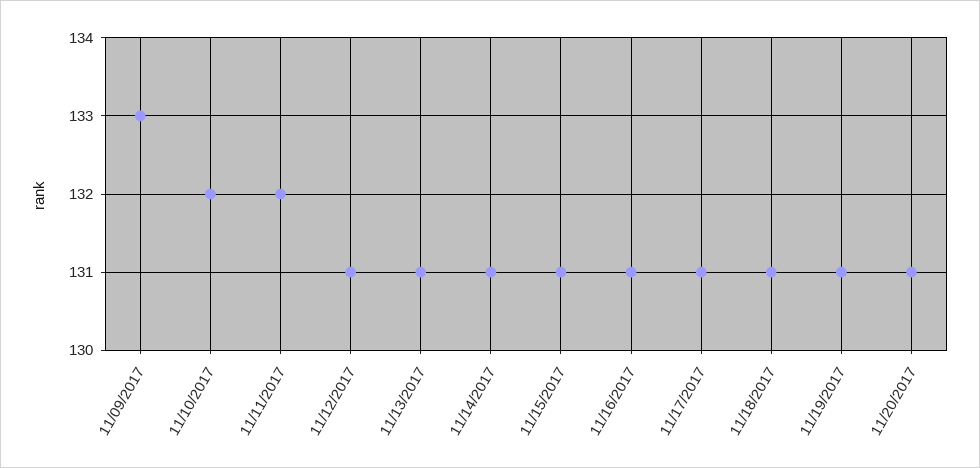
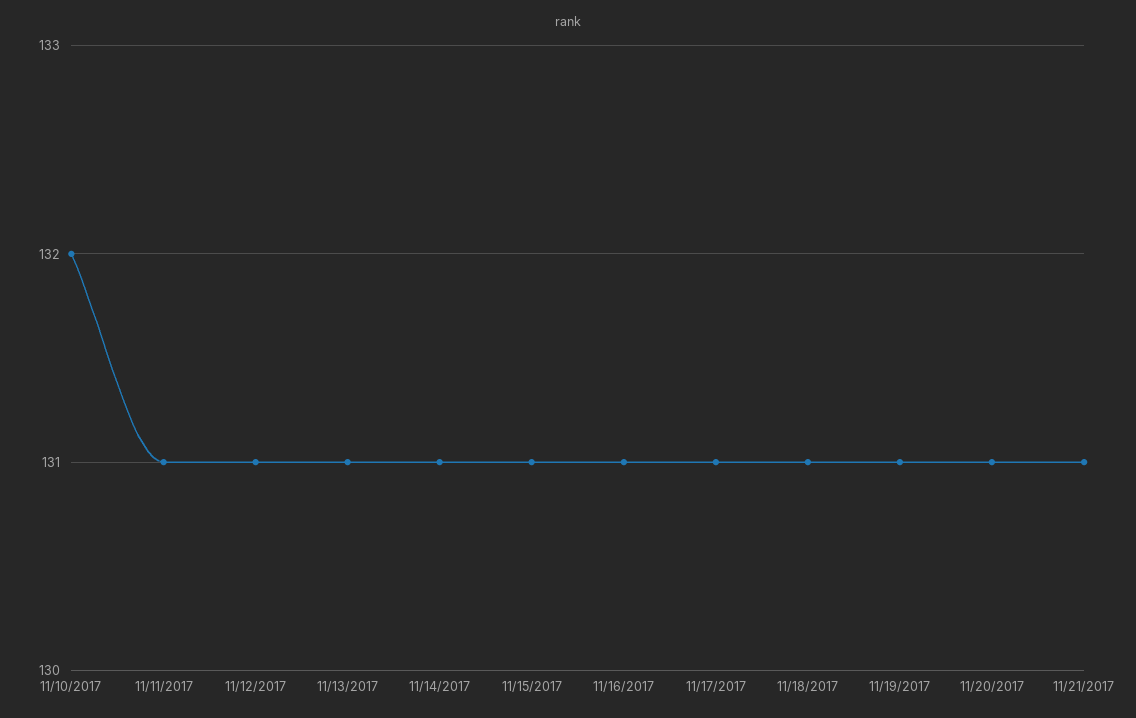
11/09/2017: 133 -> none
11/11/2017: 132 -> 131
11/21/2017: none -> 131

